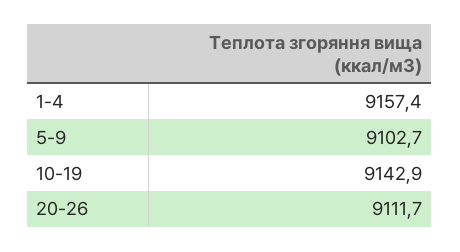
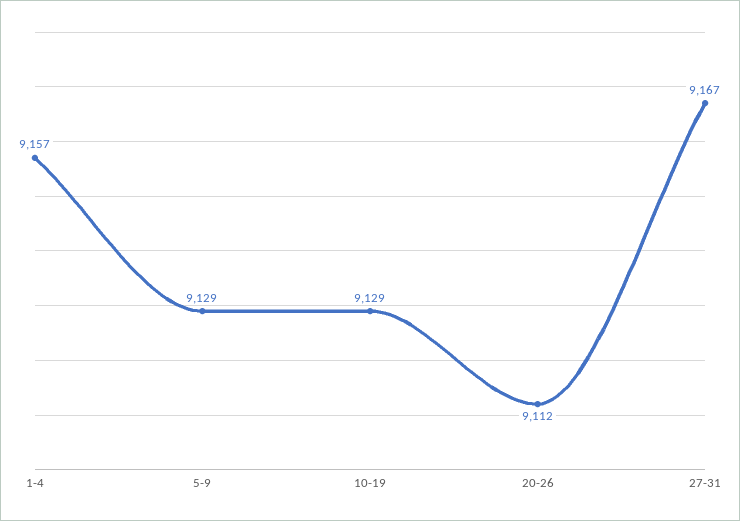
5-9: 9102.7 -> 9129
10-19: 9142.9 -> 9129
27-31: none -> 9167

